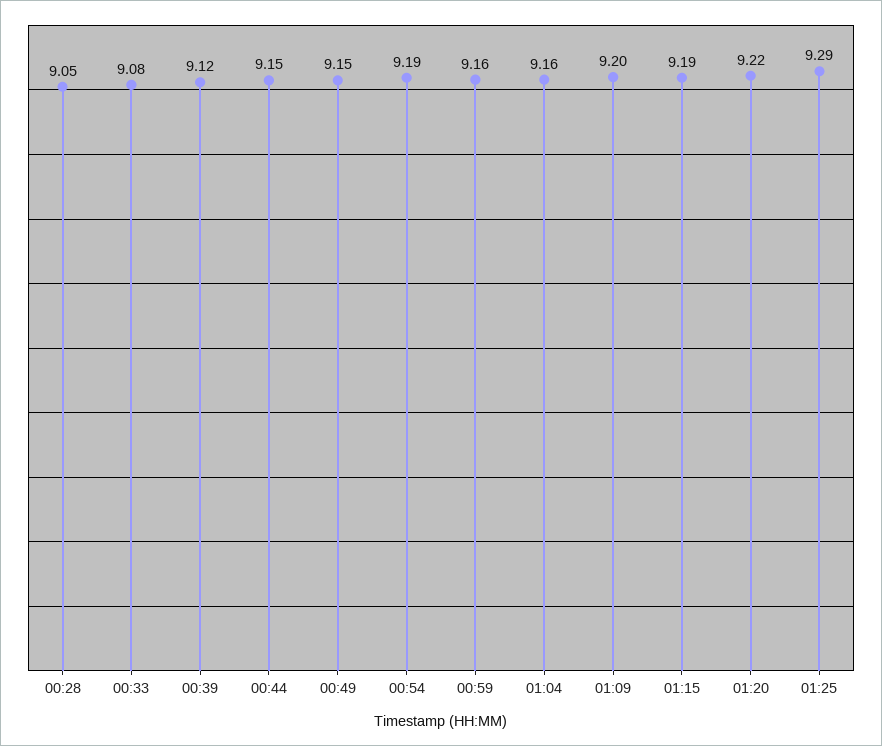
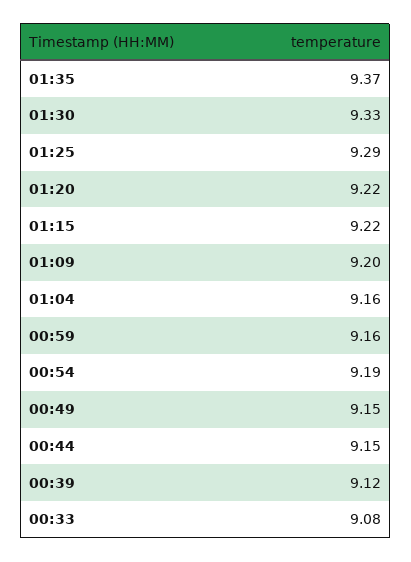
00:28: 9.05 -> none
01:15: 9.19 -> 9.22
01:35: none -> 9.37
01:30: none -> 9.33

